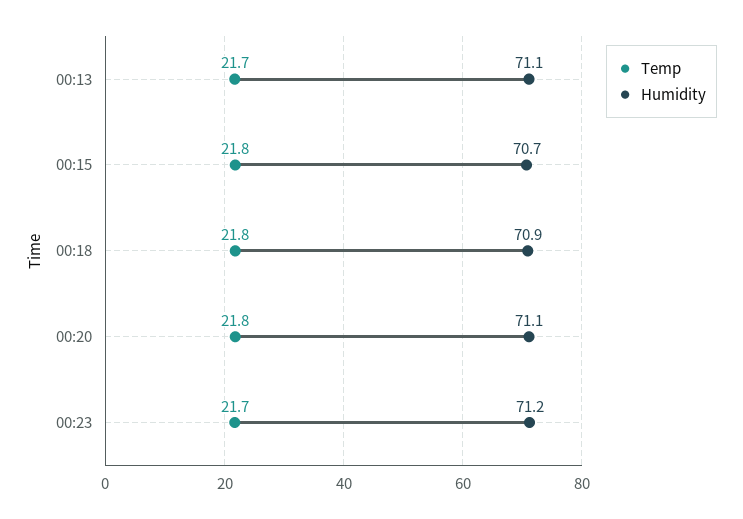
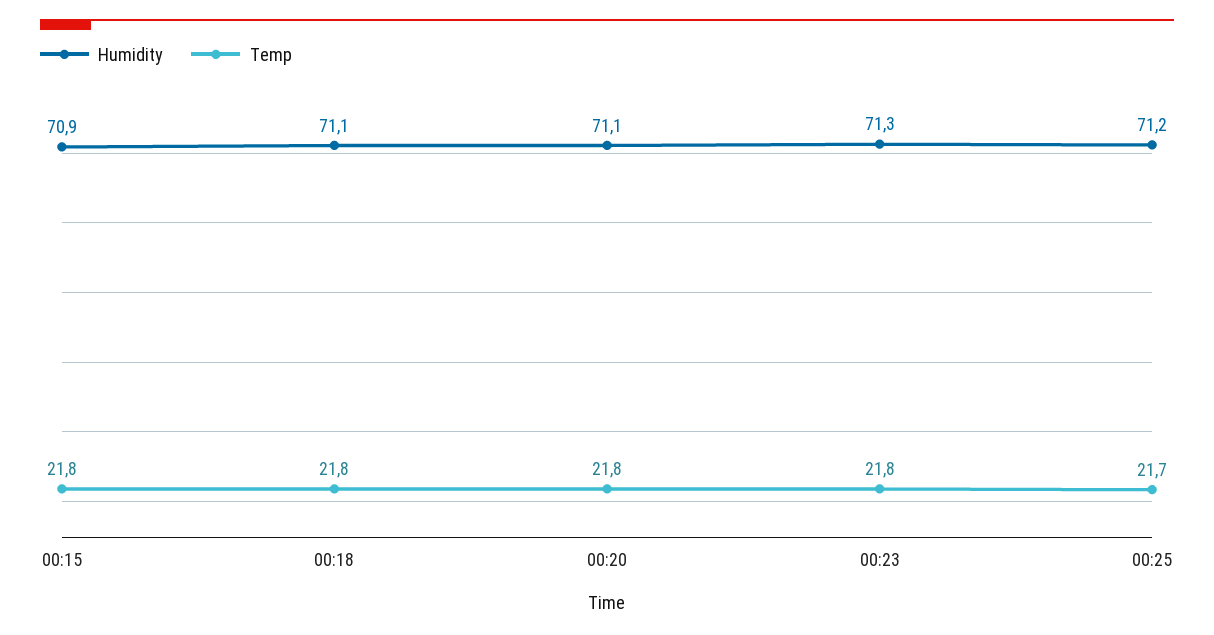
Temp, 00:13: 21.7 -> none
Humidity, 00:13: 71.1 -> none
Humidity, 00:15: 70.7 -> 70.9
Humidity, 00:18: 70.9 -> 71.1
Temp, 00:23: 21.7 -> 21.8
Humidity, 00:23: 71.2 -> 71.3
Humidity, 00:25: none -> 71.2
Temp, 00:25: none -> 21.7

